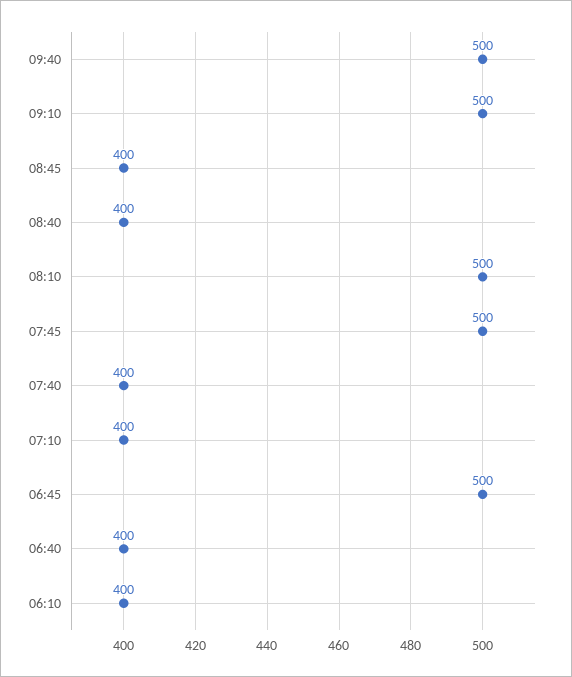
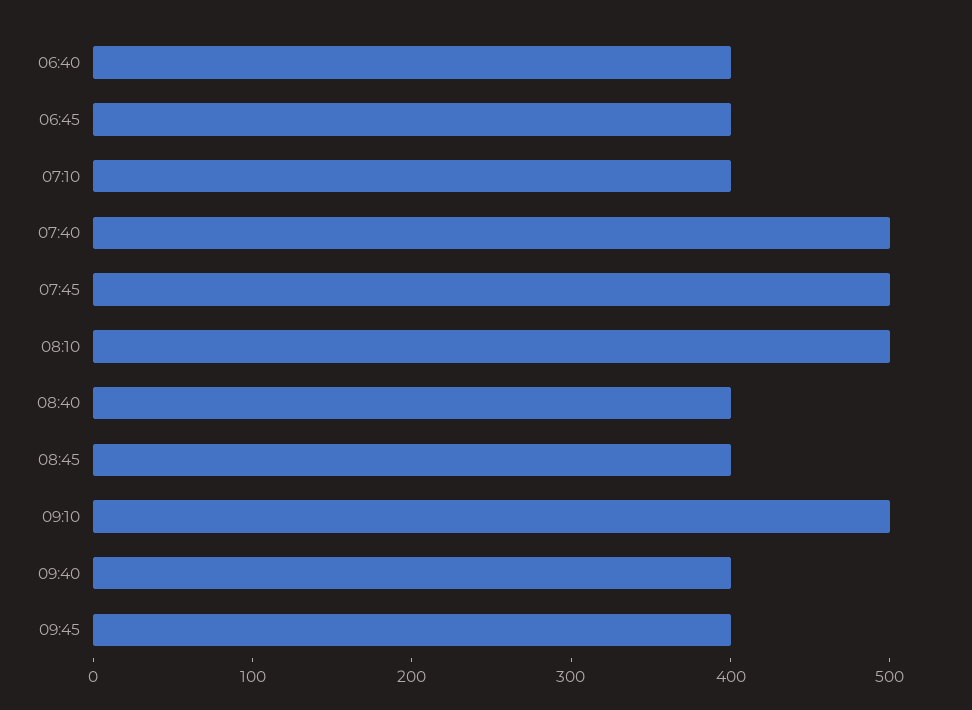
09:40: 500 -> 400
07:40: 400 -> 500
06:45: 500 -> 400
06:10: 400 -> none
09:45: none -> 400

